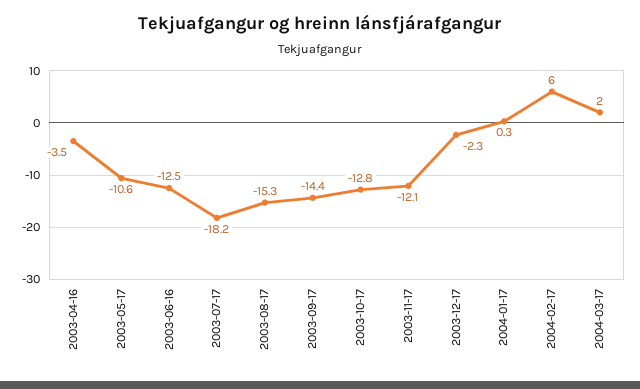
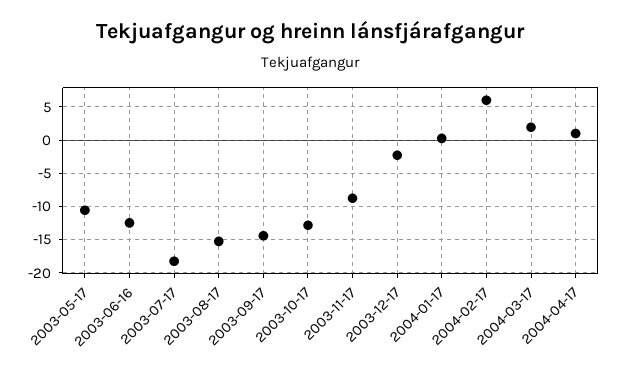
2003-04-16: -3.5 -> none
2003-11-17: -12.1 -> -9
2004-04-17: none -> 1

